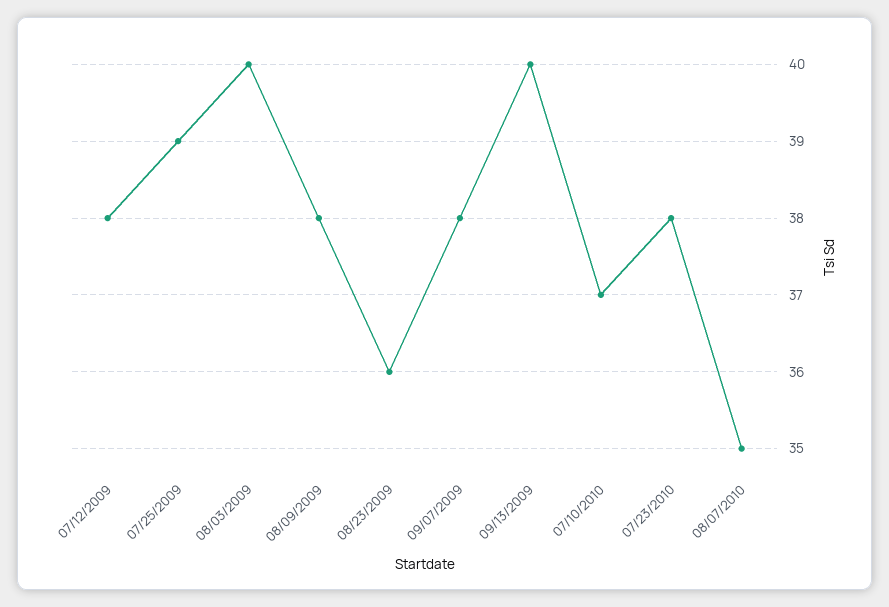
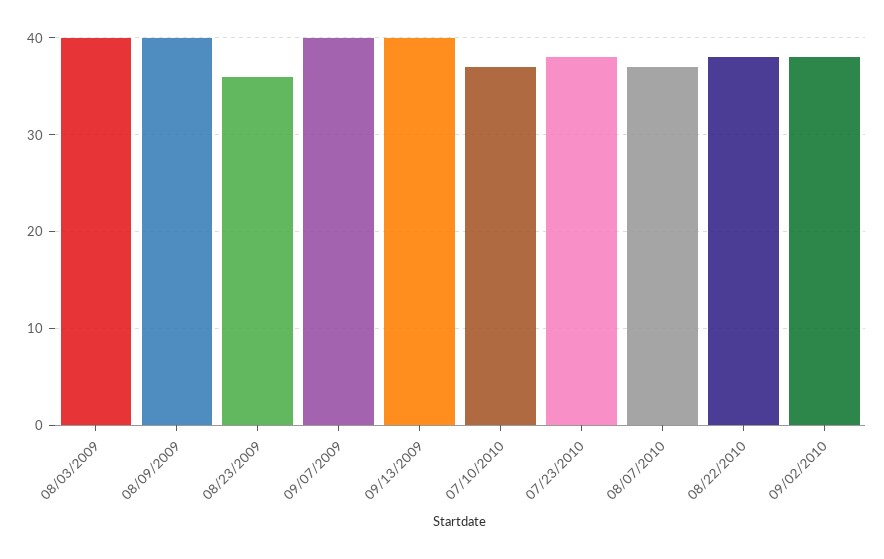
07/12/2009: 38 -> none
07/25/2009: 39 -> none
08/09/2009: 38 -> 40
09/07/2009: 38 -> 40
08/07/2010: 35 -> 37
08/22/2010: none -> 38
09/02/2010: none -> 38

